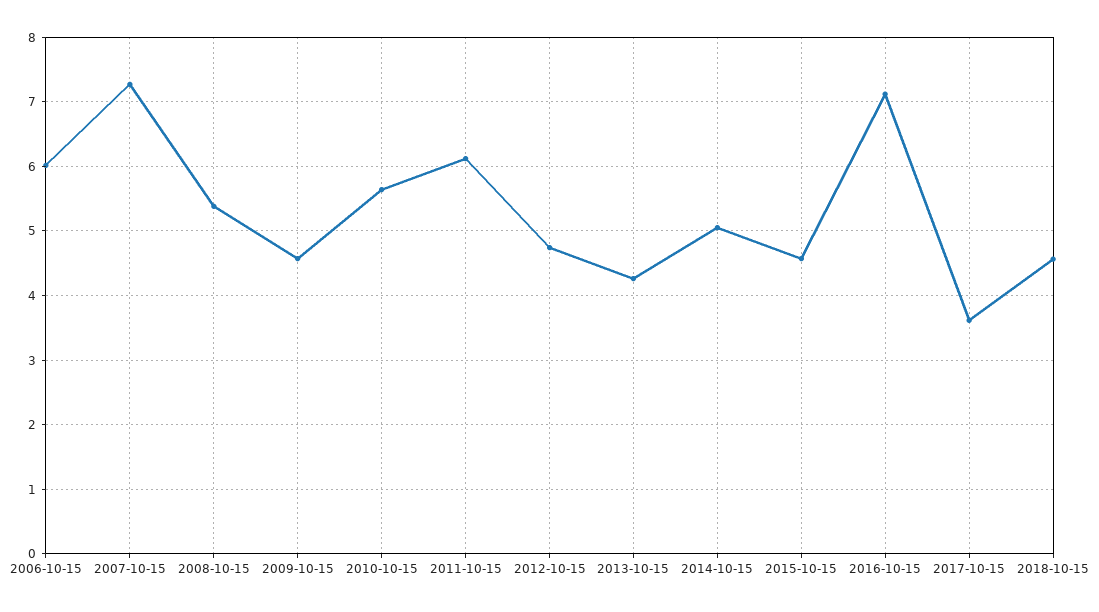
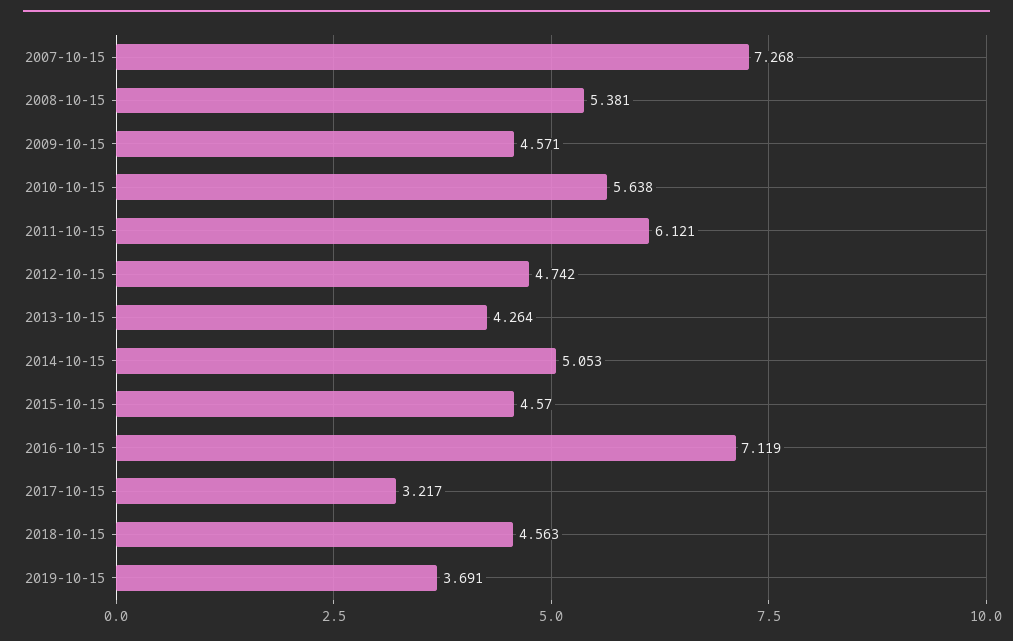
2006-10-15: 6 -> none
2017-10-15: 3.6 -> 3.217
2019-10-15: none -> 3.691

